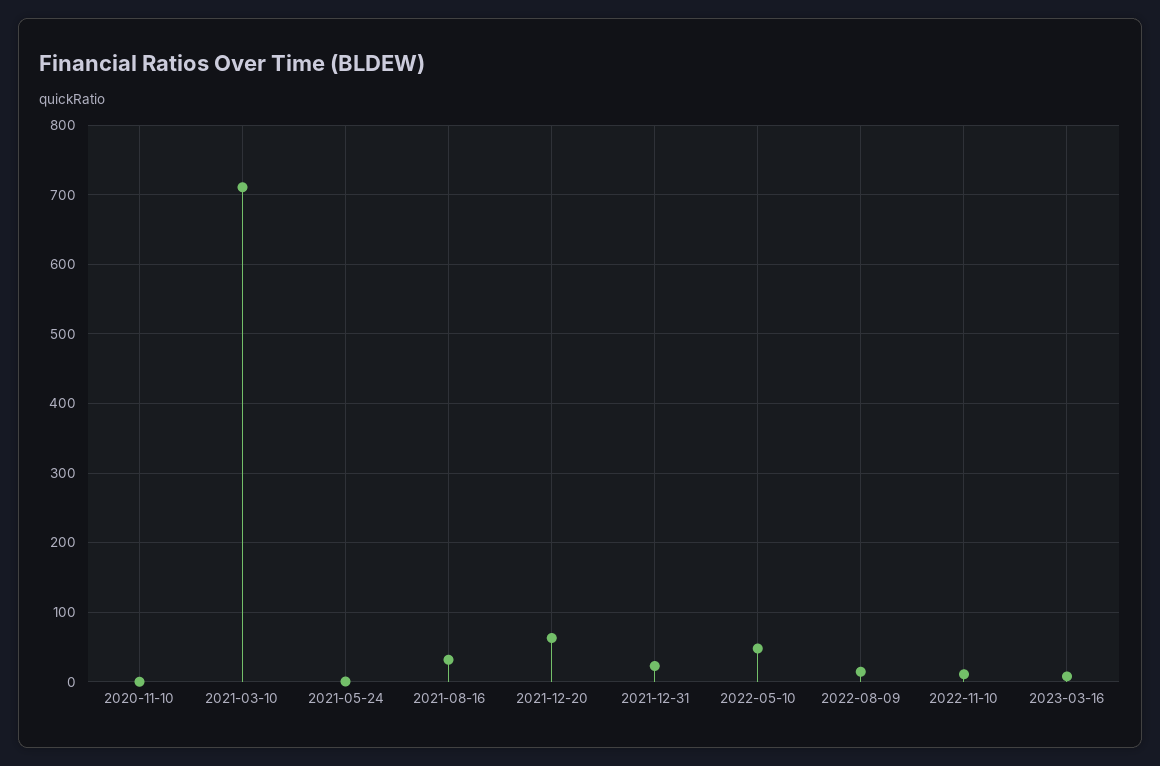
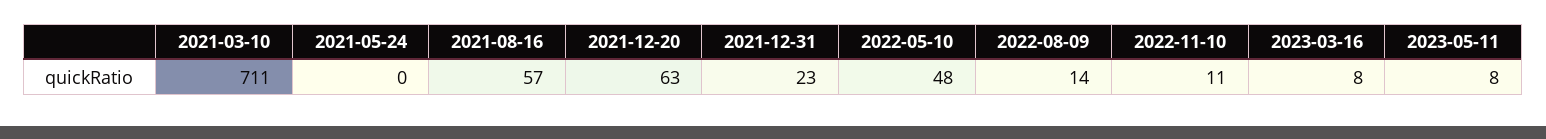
2020-11-10: 0 -> none
2021-08-16: 30 -> 57
2023-05-11: none -> 8

